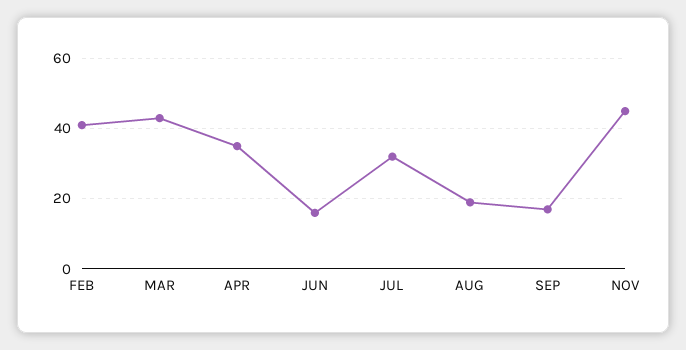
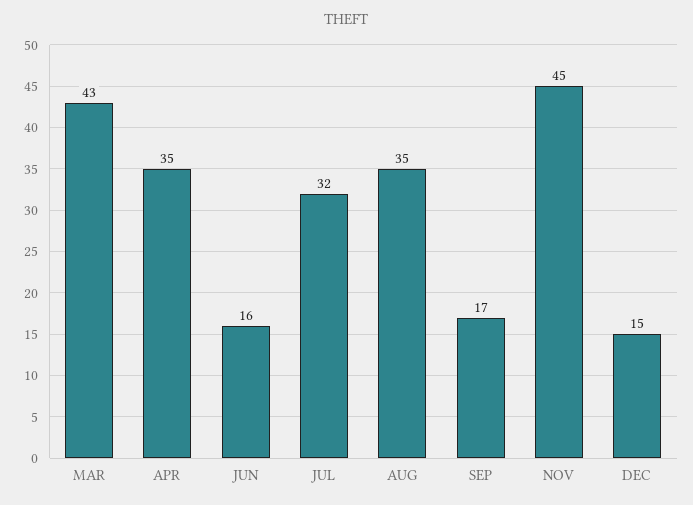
FEB: 40 -> none
AUG: 20 -> 35
DEC: none -> 15

